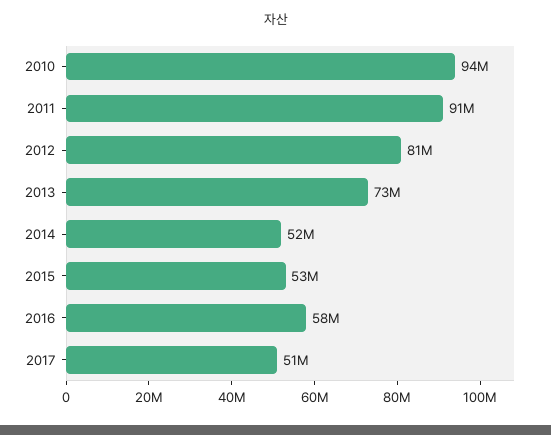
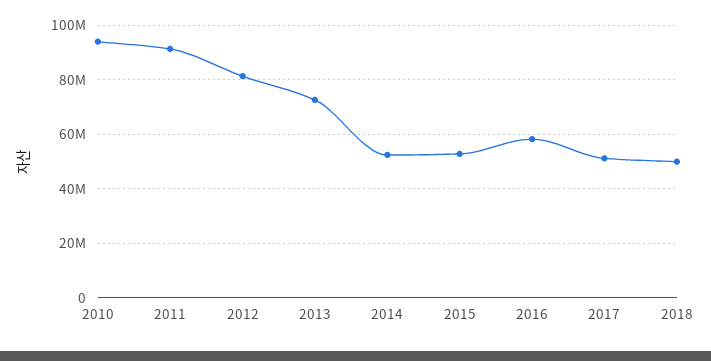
2018: none -> 50000000

